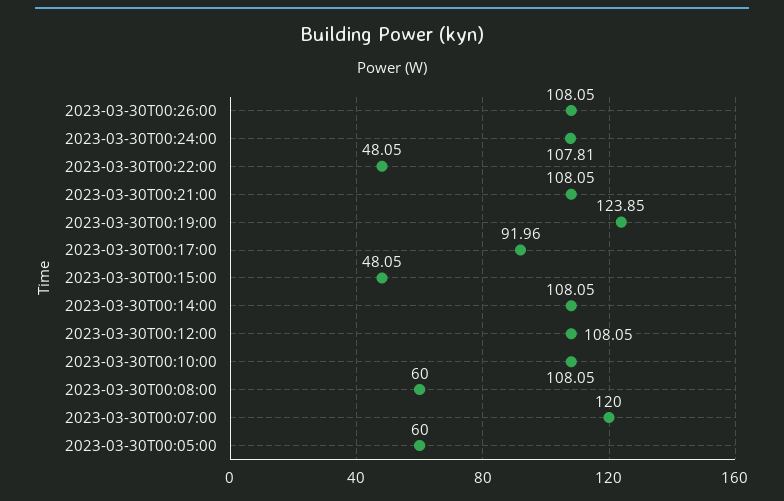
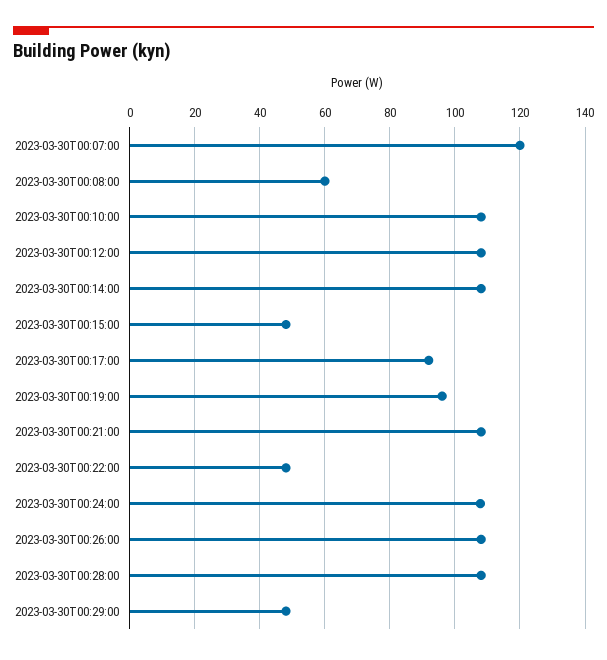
2023-03-30T00:19:00: 123.85 -> 96
2023-03-30T00:05:00: 60 -> none
2023-03-30T00:28:00: none -> 108
2023-03-30T00:29:00: none -> 48

